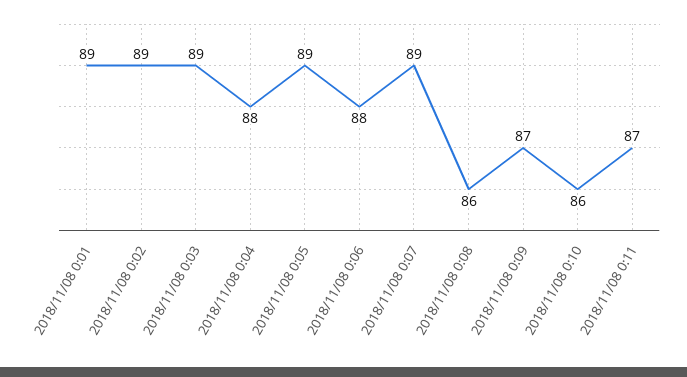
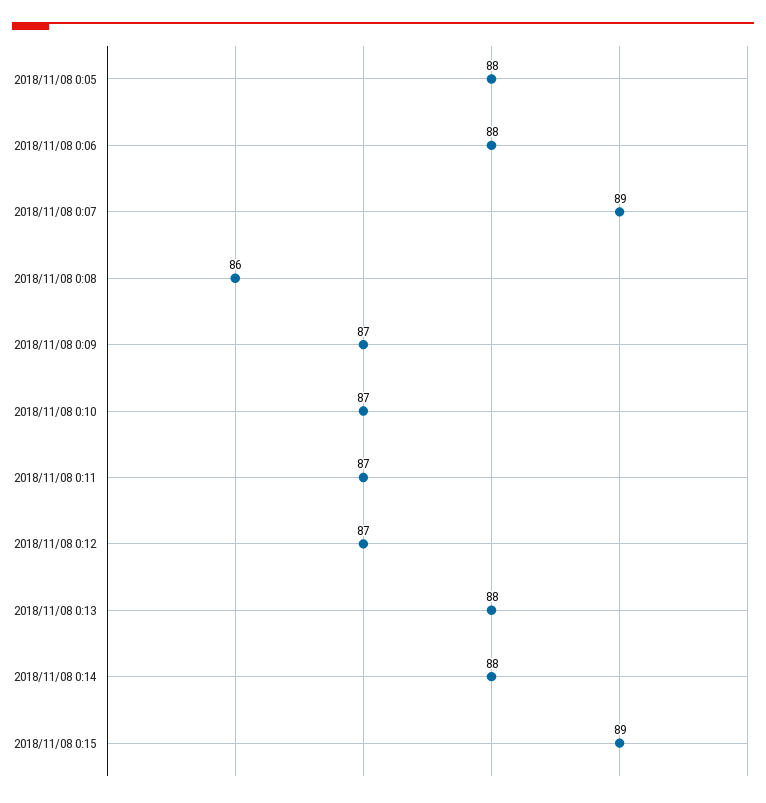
2018/11/08 0:01: 89 -> none
2018/11/08 0:02: 89 -> none
2018/11/08 0:03: 89 -> none
2018/11/08 0:04: 88 -> none
2018/11/08 0:05: 89 -> 88
2018/11/08 0:10: 86 -> 87
2018/11/08 0:12: none -> 87
2018/11/08 0:13: none -> 88
2018/11/08 0:14: none -> 88
2018/11/08 0:15: none -> 89

